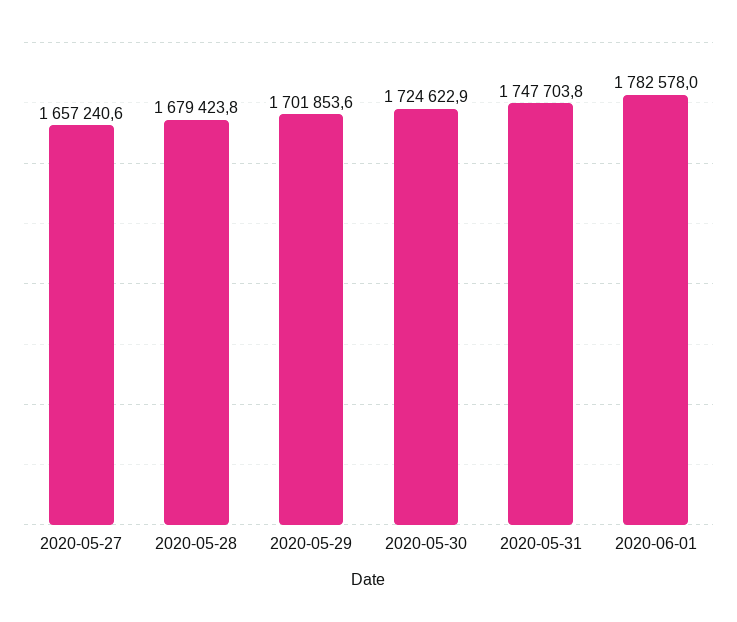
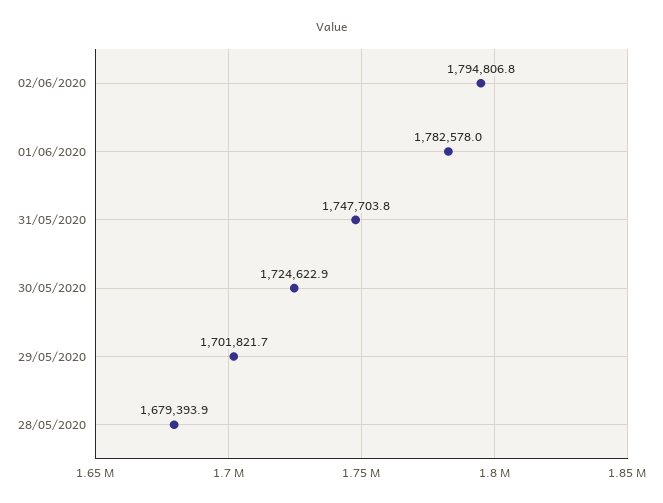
2020-05-27: 1657240.6 -> none
2020-05-28: 1679423.8 -> 1679393.9
2020-05-29: 1701853.6 -> 1701821.7
02/06/2020: none -> 1794806.8

